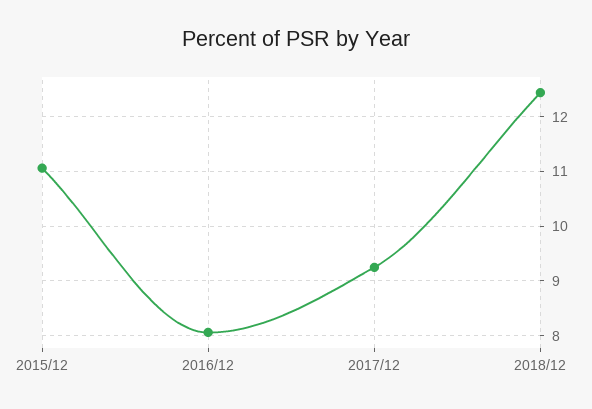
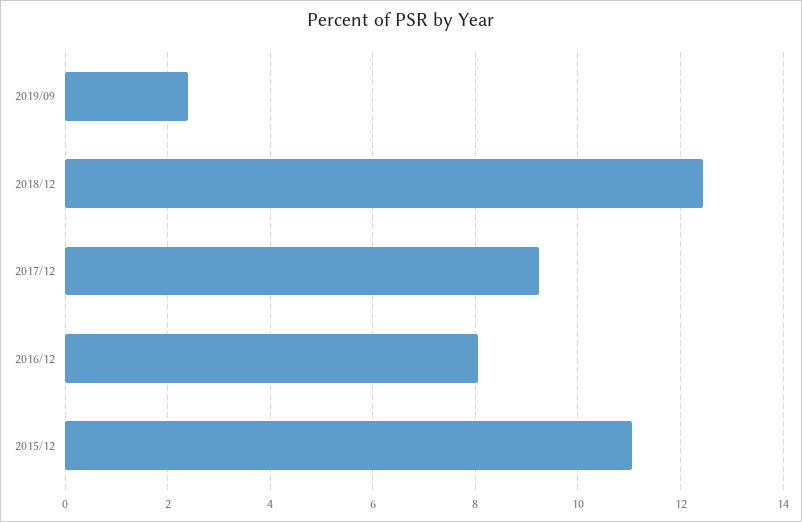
2019/09: none -> 2.4

